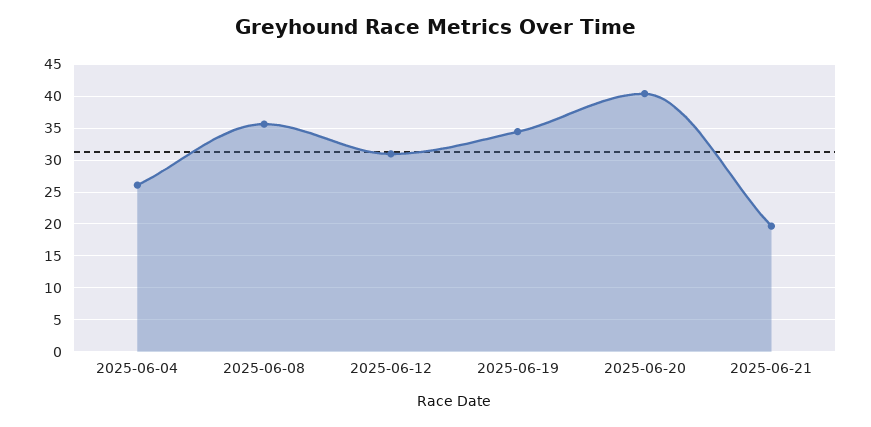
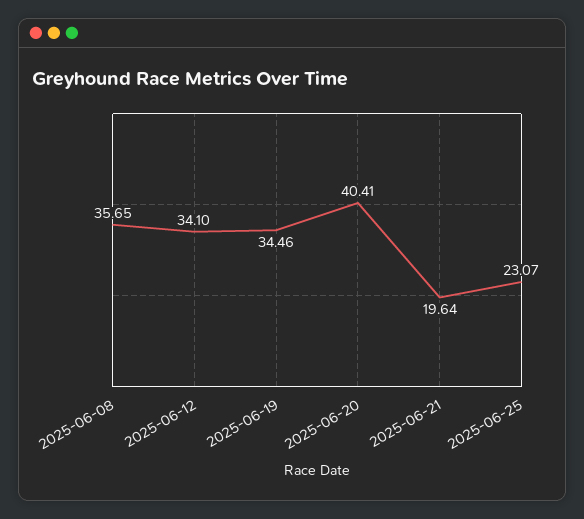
2025-06-04: 26 -> none
2025-06-12: 31 -> 34.1
2025-06-25: none -> 23.07

